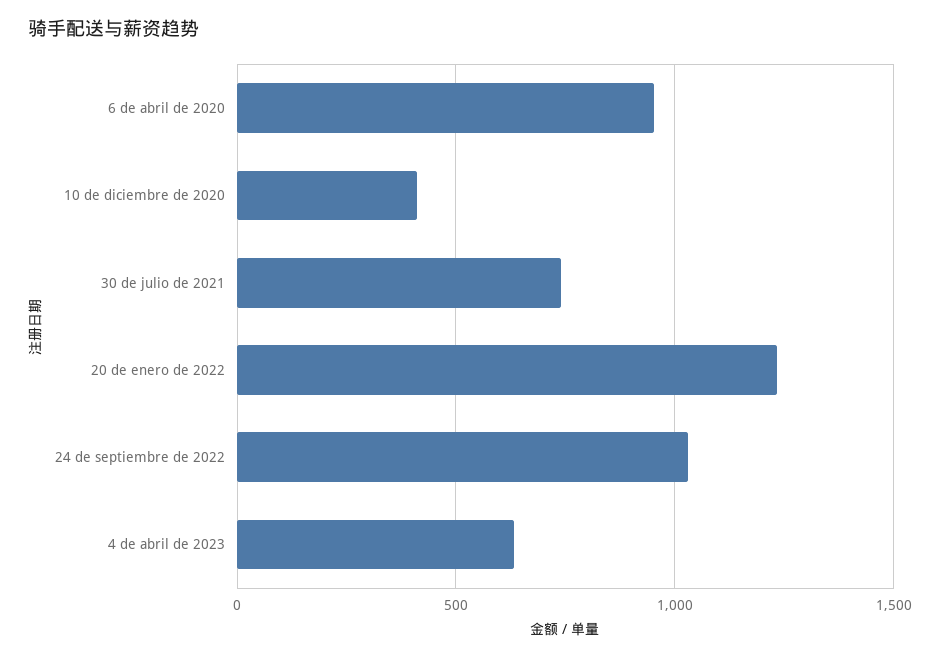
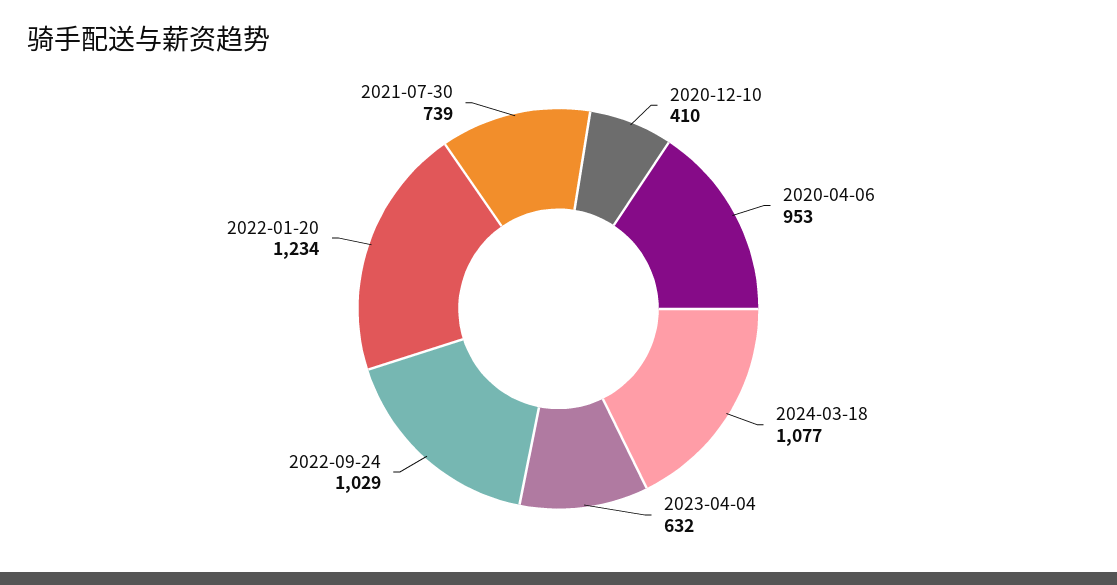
2024-03-18: none -> 1077

